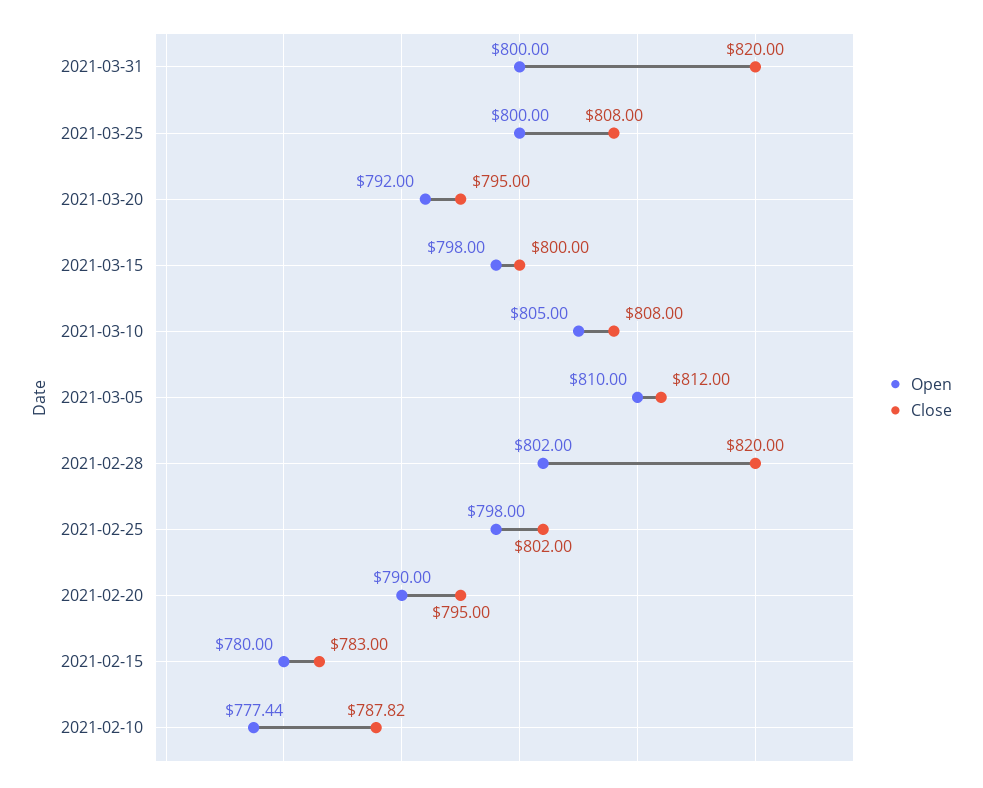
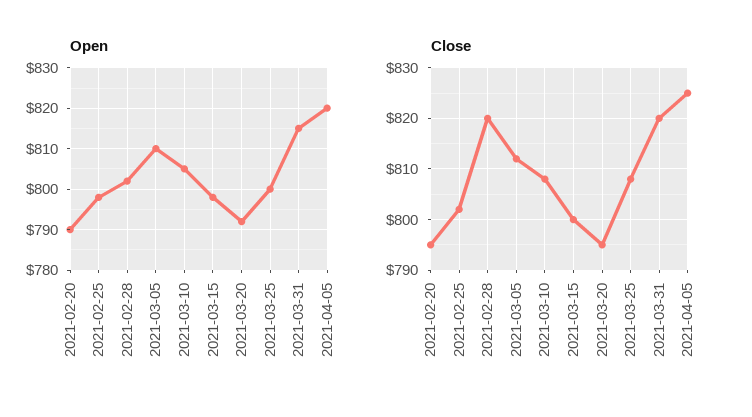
Open, 2021-03-31: 800 -> 815
Open, 2021-02-15: 780 -> none
Close, 2021-02-15: 783 -> none
Open, 2021-02-10: 777.44 -> none
Close, 2021-02-10: 787.82 -> none
Open, 2021-04-05: none -> 820
Close, 2021-04-05: none -> 825

